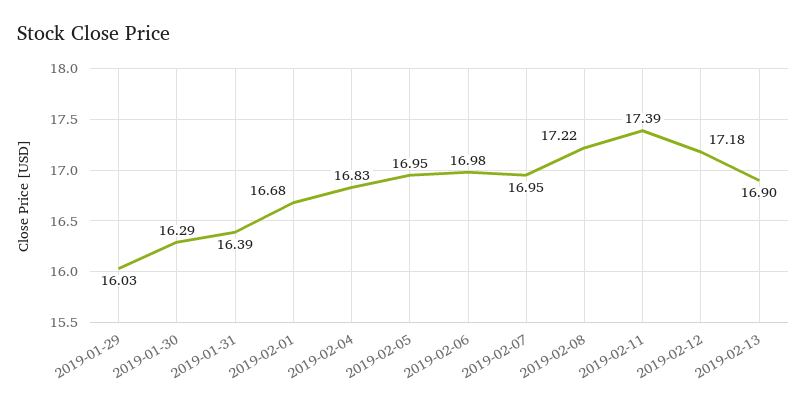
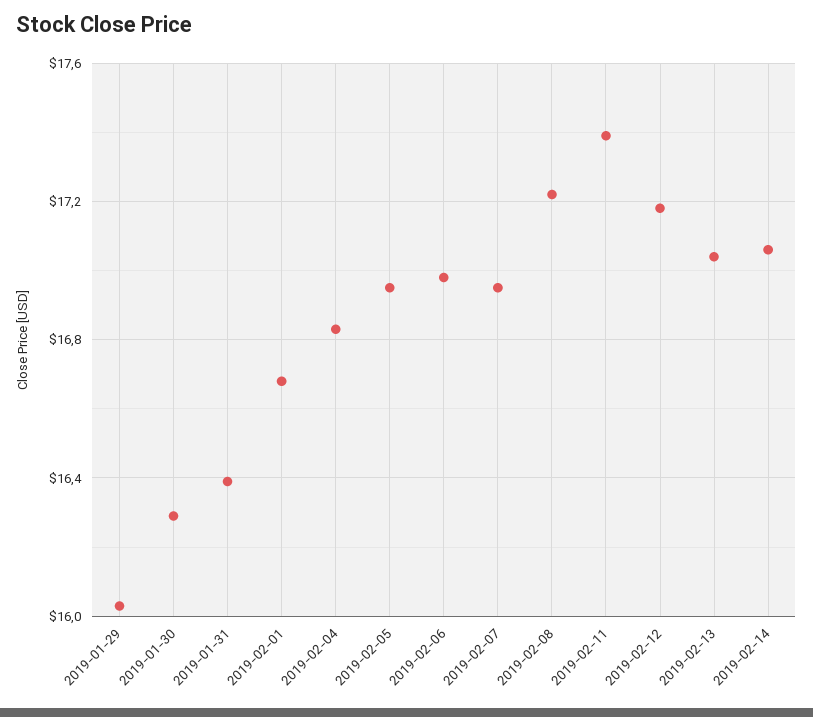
2019-02-13: 16.9 -> 17.05
2019-02-14: none -> 17.05

